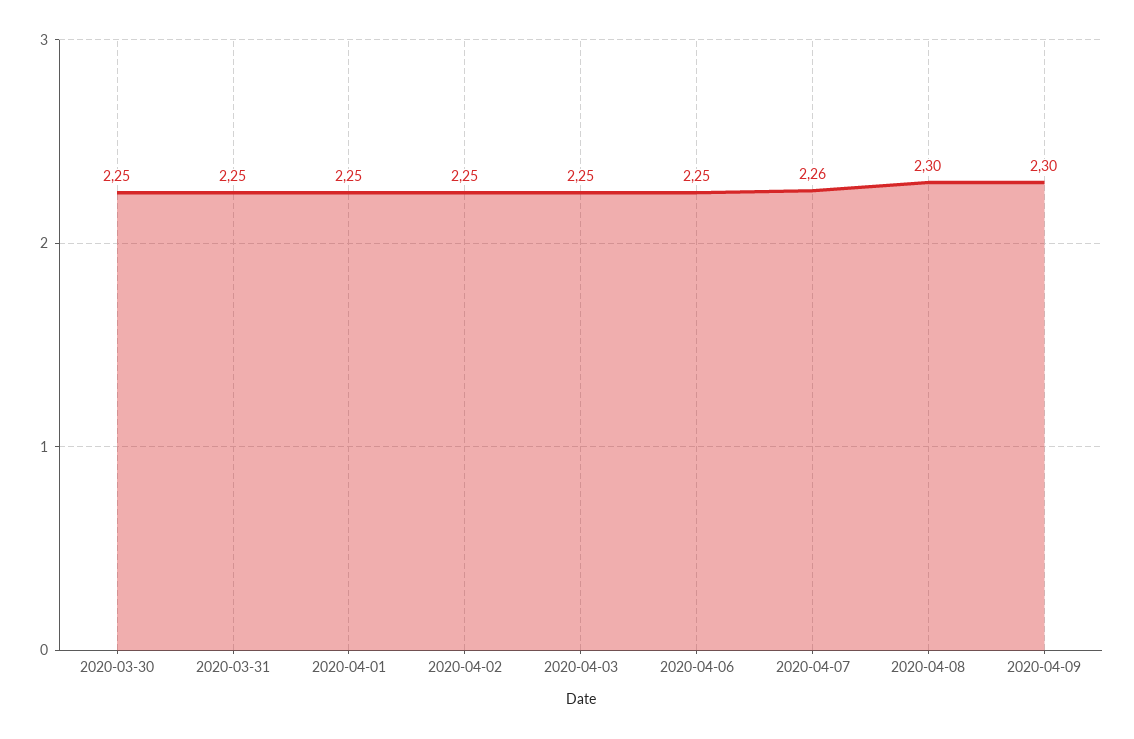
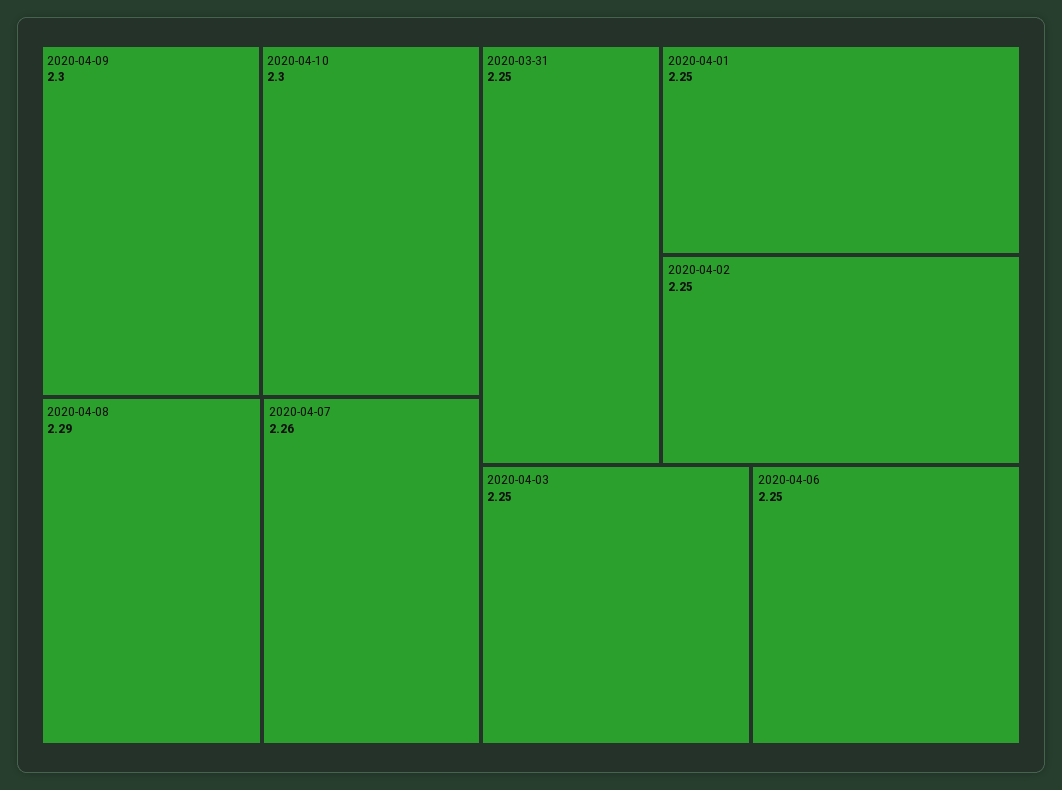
2020-03-30: 2.25 -> none
2020-04-08: 2.3 -> 2.29
2020-04-10: none -> 2.3

